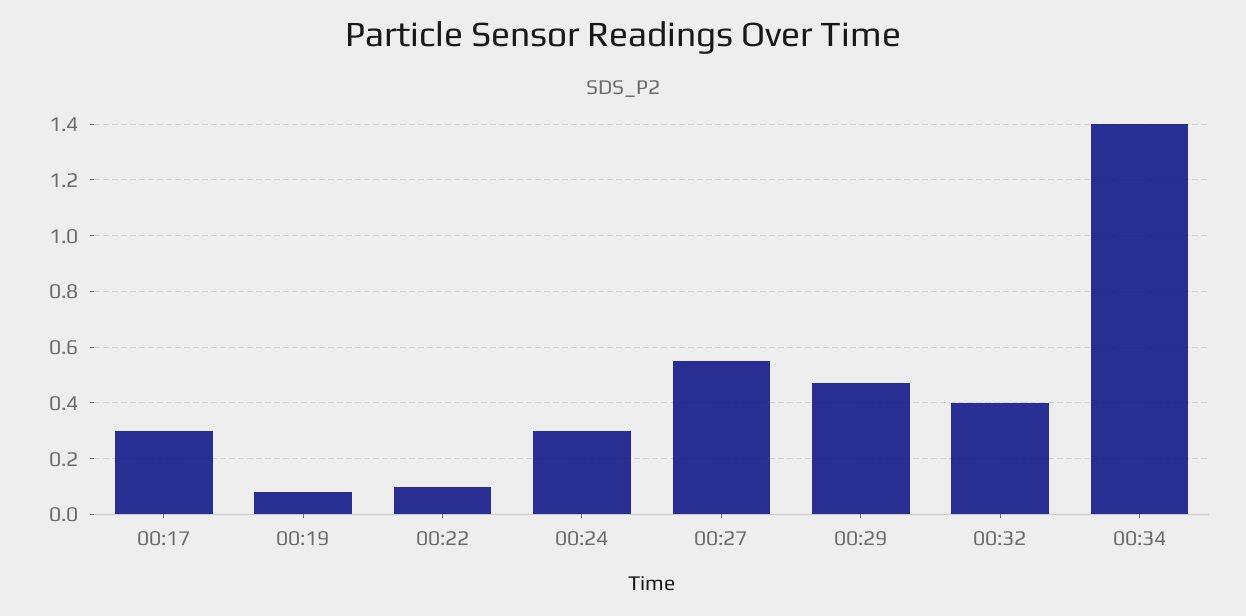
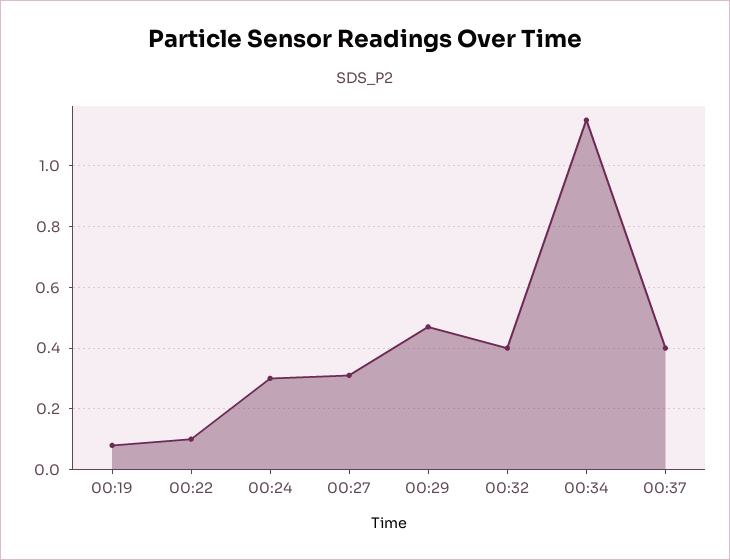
00:17: 0.3 -> none
00:27: 0.55 -> 0.3
00:34: 1.4 -> 1.15
00:37: none -> 0.4

